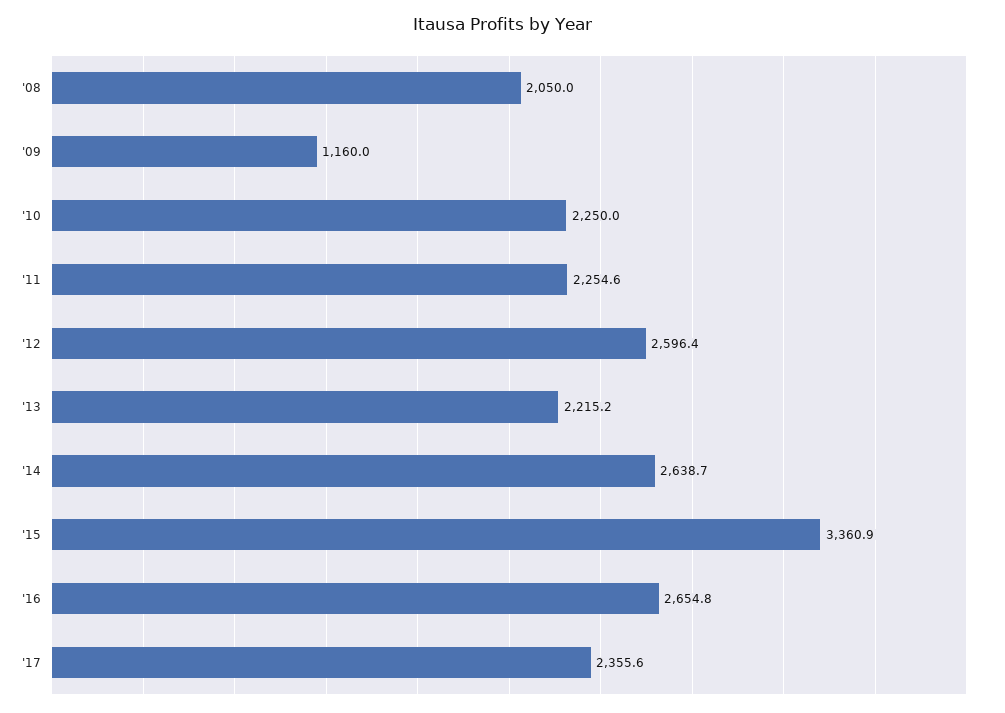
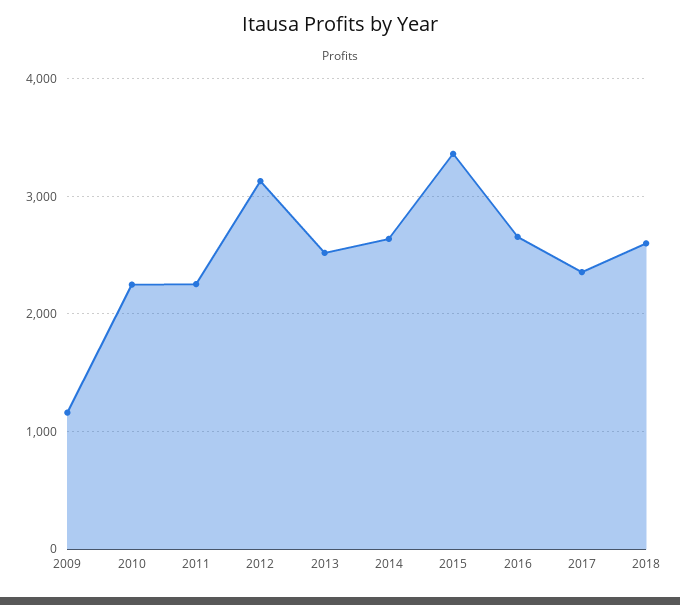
'08: 2050 -> none
'12: 2596.4 -> 3100
'13: 2215.2 -> 2500
2018: none -> 2600

